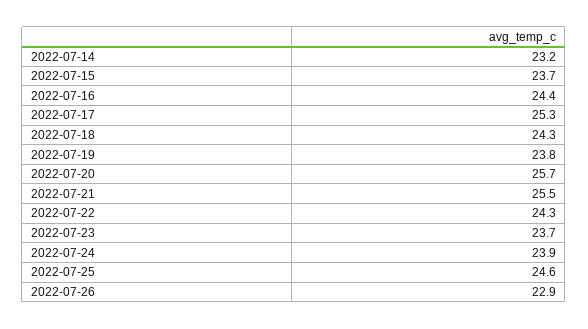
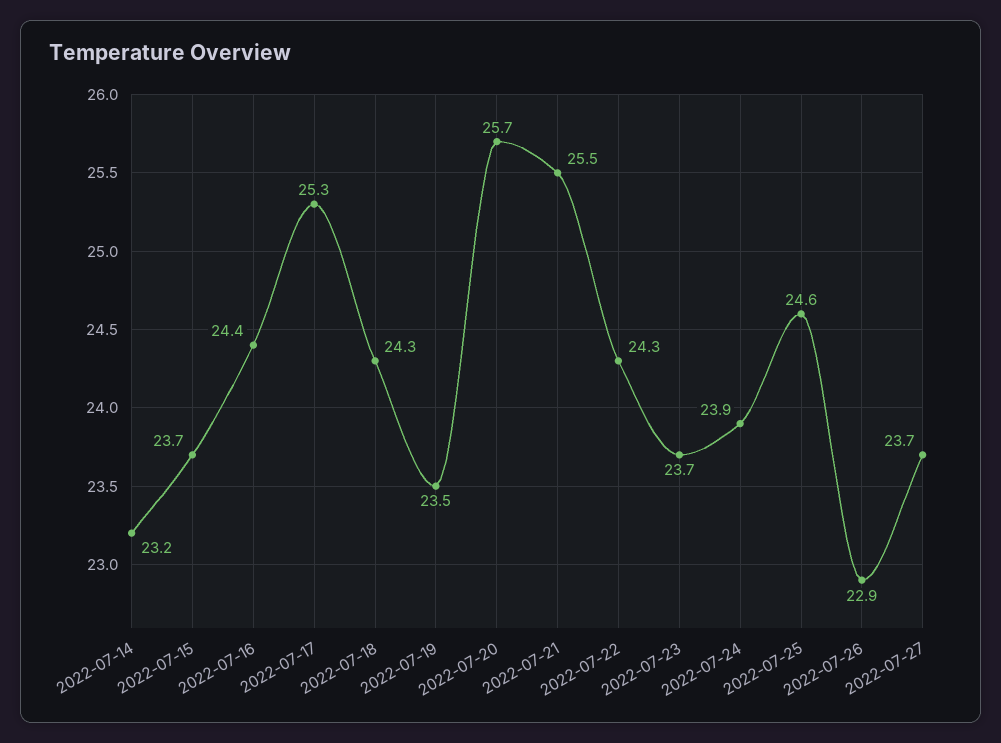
2022-07-19: 23.8 -> 23.5
2022-07-27: none -> 23.7

